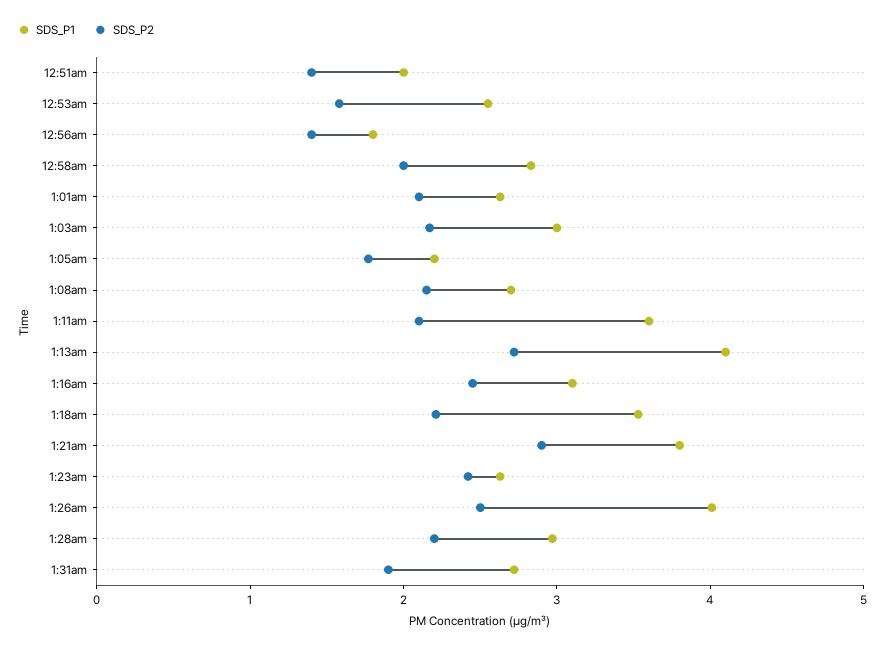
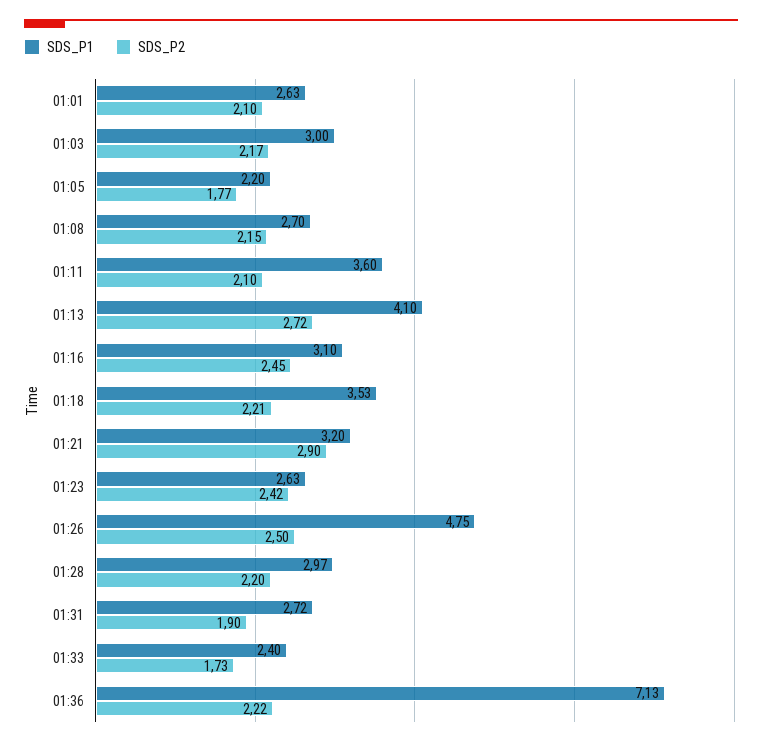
SDS_P1, 12:51am: 2 -> none
SDS_P2, 12:51am: 1.4 -> none
SDS_P1, 12:53am: 2.6 -> none
SDS_P2, 12:53am: 1.6 -> none
SDS_P1, 12:56am: 1.8 -> none
SDS_P2, 12:56am: 1.4 -> none
SDS_P1, 12:58am: 2.8 -> none
SDS_P2, 12:58am: 2 -> none
SDS_P1, 1:21am: 3.8 -> 3.2
SDS_P1, 1:26am: 4 -> 4.75
SDS_P1, 01:33: none -> 2.4
SDS_P2, 01:33: none -> 1.73
SDS_P1, 01:36: none -> 7.13
SDS_P2, 01:36: none -> 2.22

